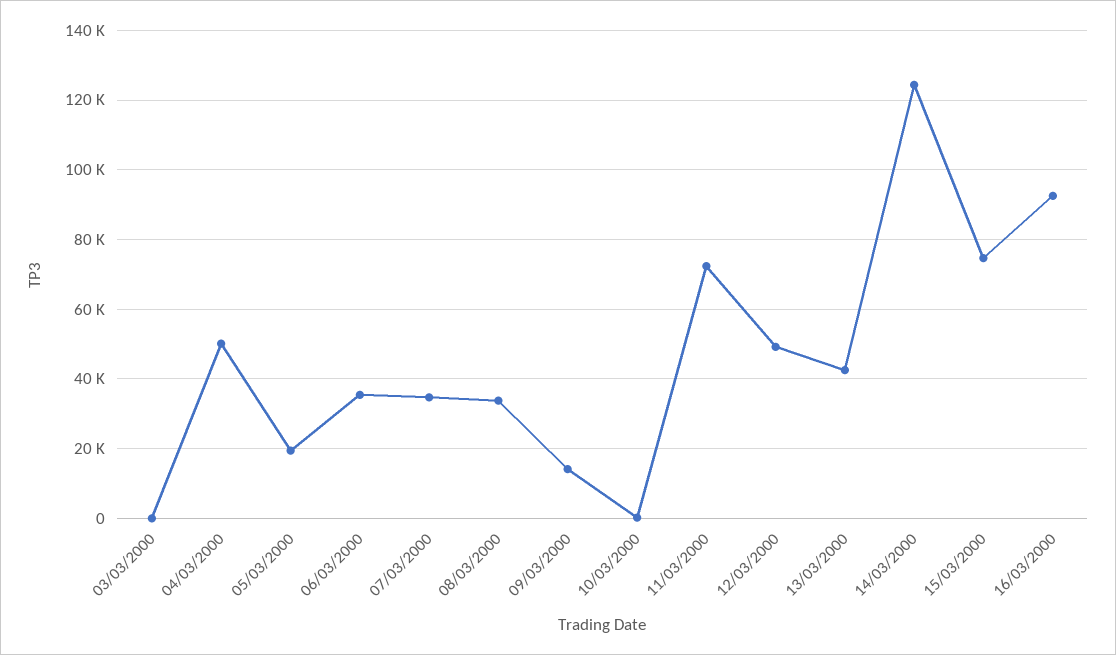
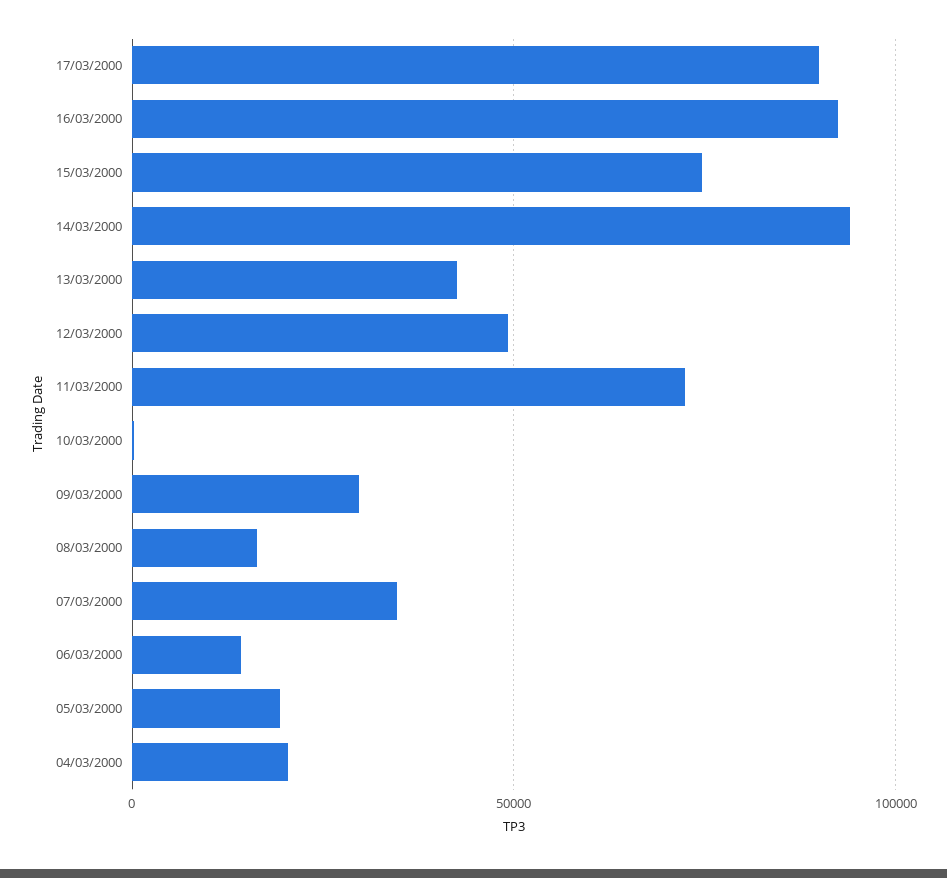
03/03/2000: 0 -> none
04/03/2000: 50000 -> 20000
06/03/2000: 36000 -> 15000
08/03/2000: 34000 -> 15000
09/03/2000: 14000 -> 30000
14/03/2000: 124000 -> 95000
17/03/2000: none -> 90000

